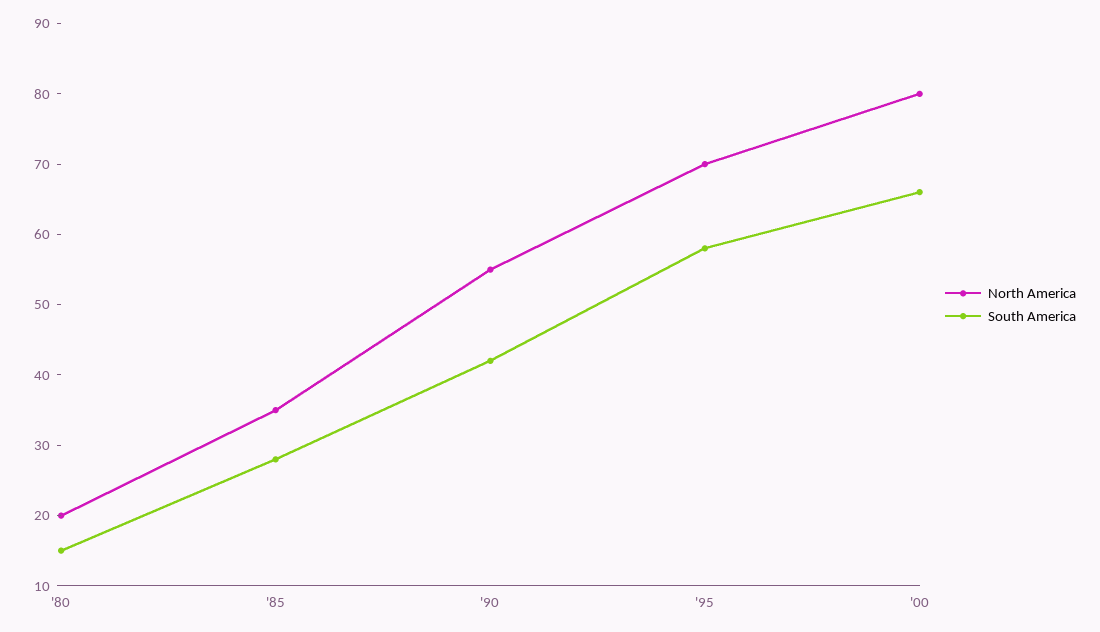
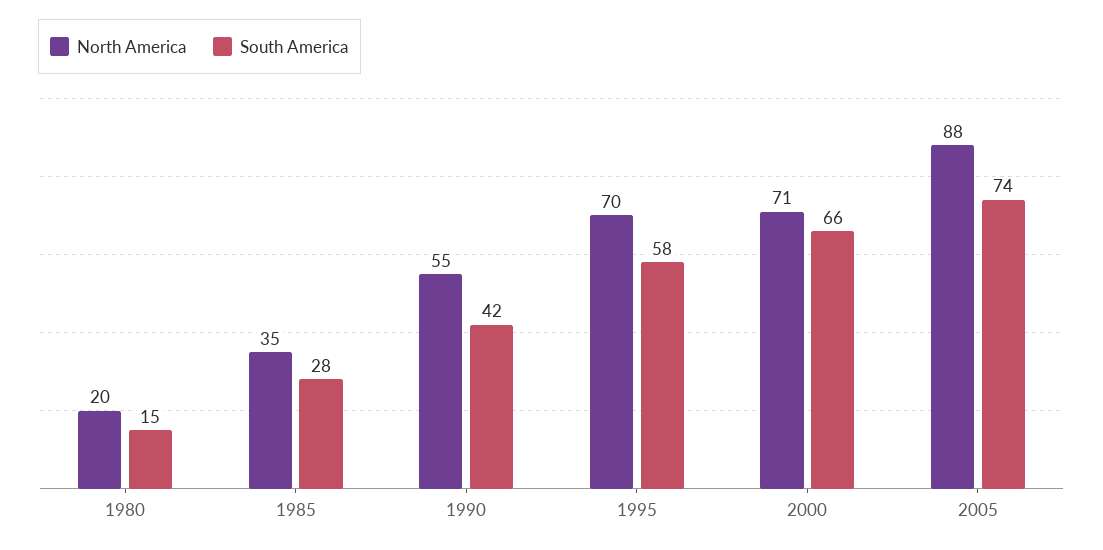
North America, '00: 80 -> 71
North America, 2005: none -> 88
South America, 2005: none -> 74

